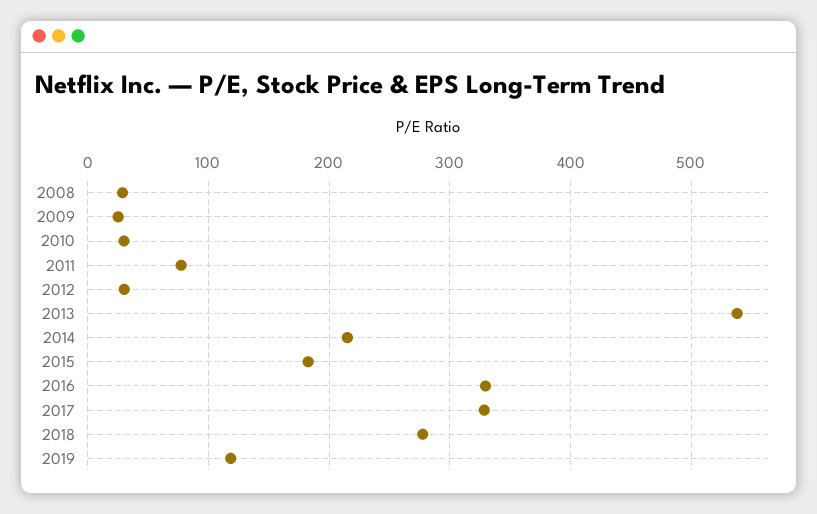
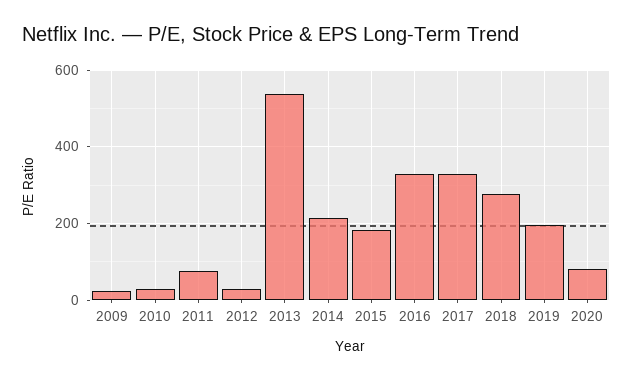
2008: 30 -> none
2019: 120 -> 200
2020: none -> 80

